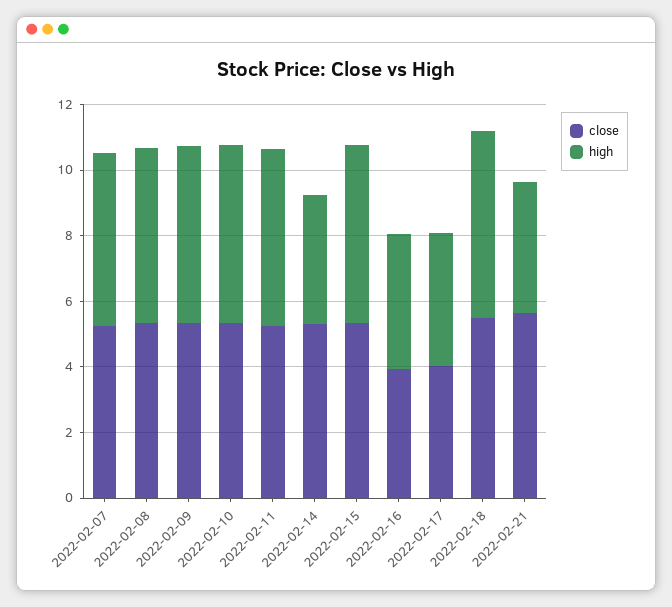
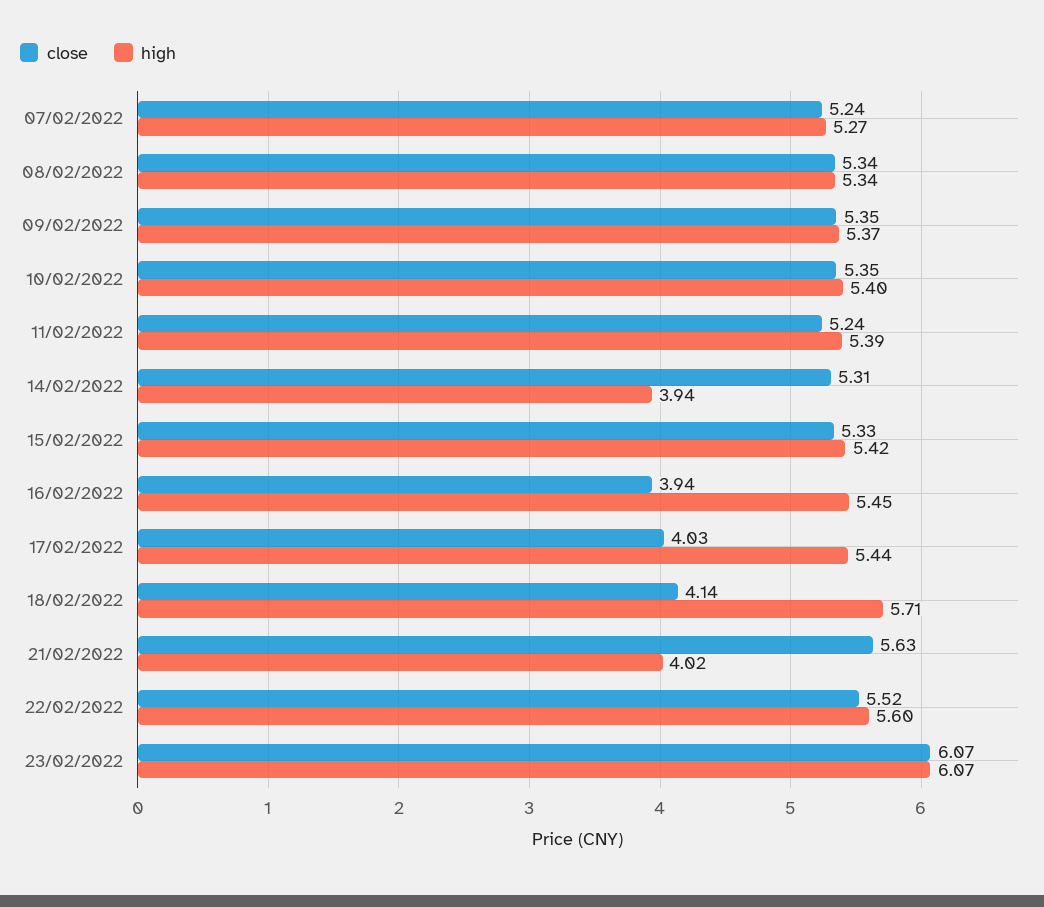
high, 2022-02-16: 4 -> 5.45
high, 2022-02-17: 4 -> 5.44
close, 2022-02-18: 5.5 -> 4.14
close, 22/02/2022: none -> 5.52
high, 22/02/2022: none -> 5.6
close, 23/02/2022: none -> 6.07
high, 23/02/2022: none -> 6.07

